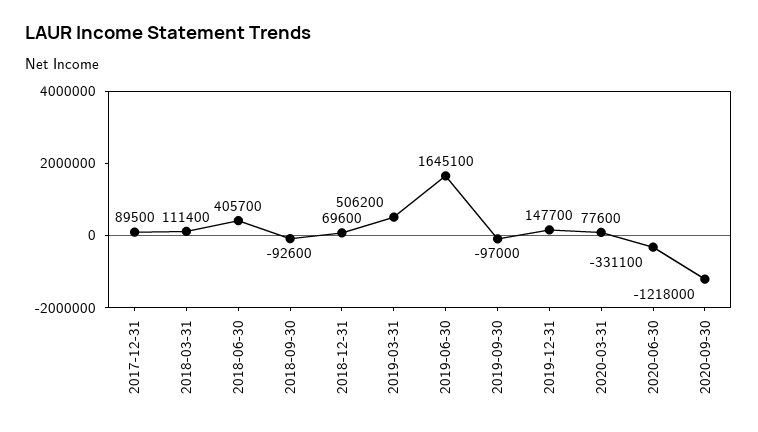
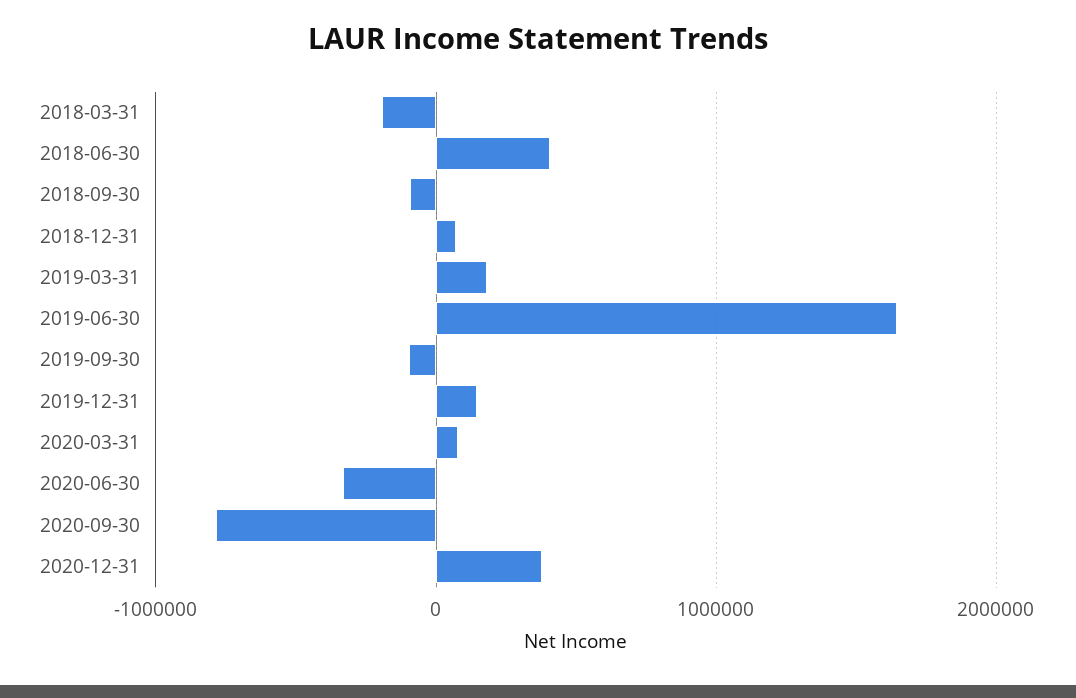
2017-12-31: 89500 -> none
2018-03-31: 111400 -> -200000
2019-03-31: 506200 -> 200000
2020-09-30: -1218000 -> -800000
2020-12-31: none -> 400000

